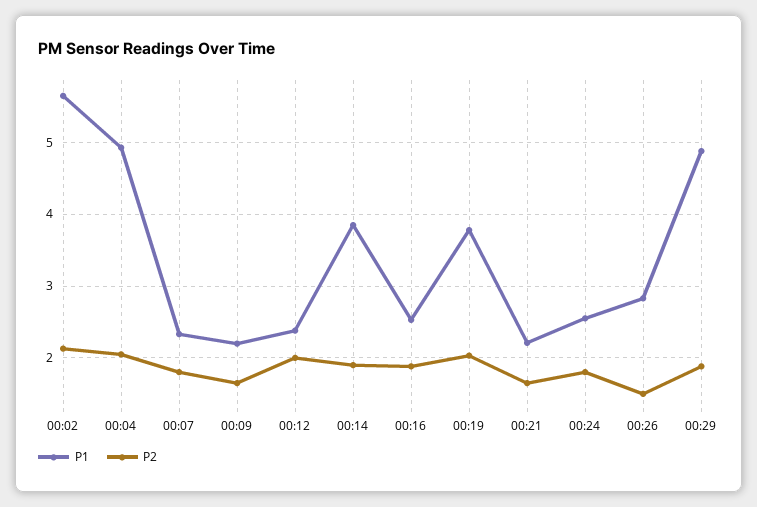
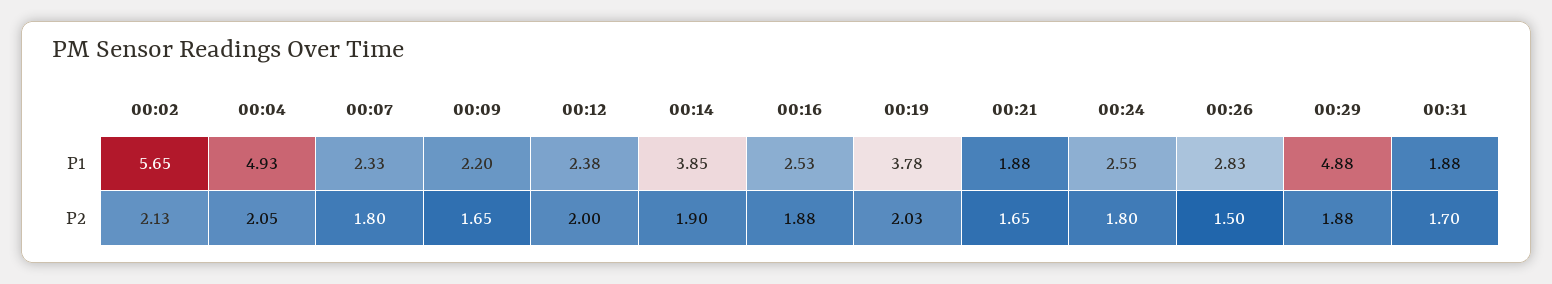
P1, 00:21: 2.2 -> 1.88
P1, 00:31: none -> 1.88
P2, 00:31: none -> 1.7

